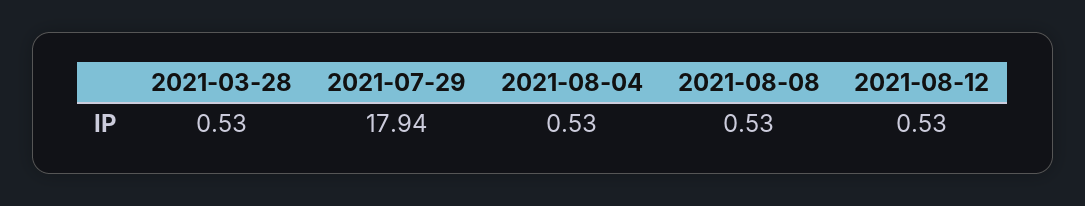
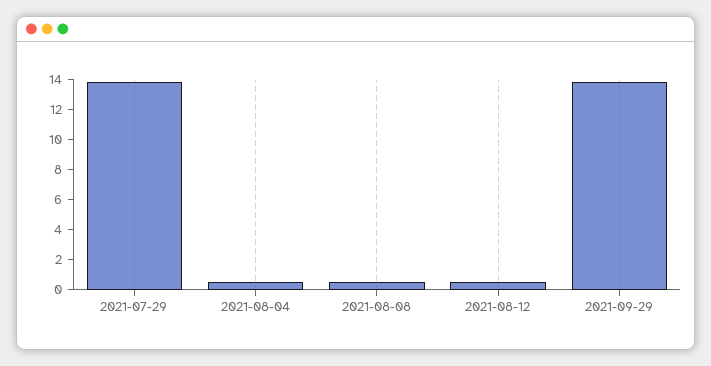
2021-03-28: 0.53 -> none
2021-07-29: 17.94 -> 14
2021-09-29: none -> 14

